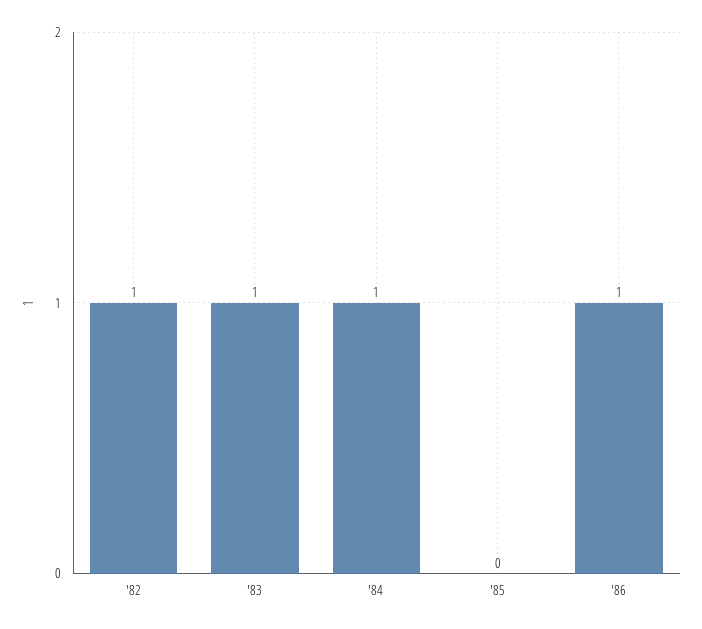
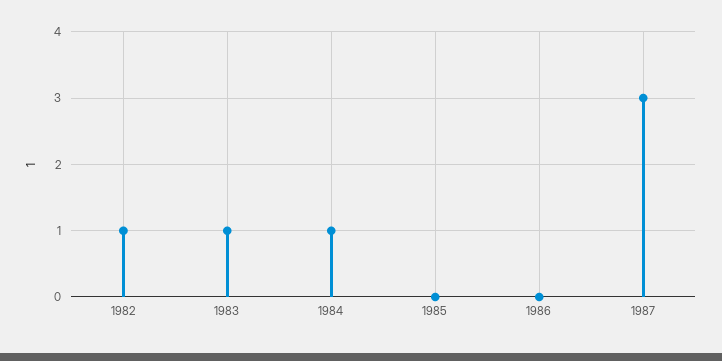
'86: 1 -> 0
1987: none -> 3

